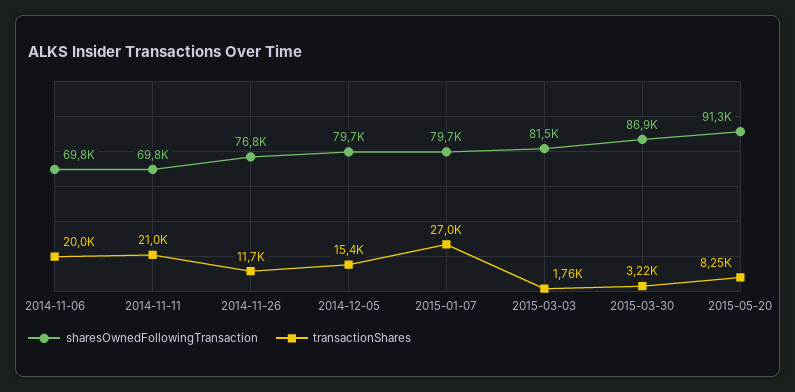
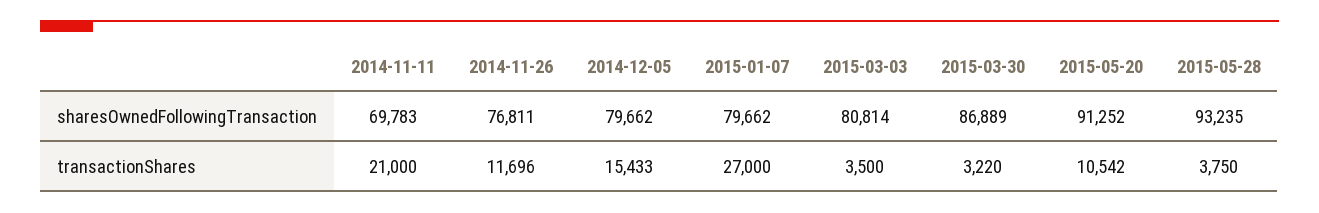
sharesOwnedFollowingTransaction, 2014-11-06: 69800 -> none
transactionShares, 2014-11-06: 20000 -> none
sharesOwnedFollowingTransaction, 2015-03-03: 81500 -> 80814
transactionShares, 2015-03-03: 1760 -> 3500
transactionShares, 2015-05-20: 8250 -> 10542
sharesOwnedFollowingTransaction, 2015-05-28: none -> 93235
transactionShares, 2015-05-28: none -> 3750

